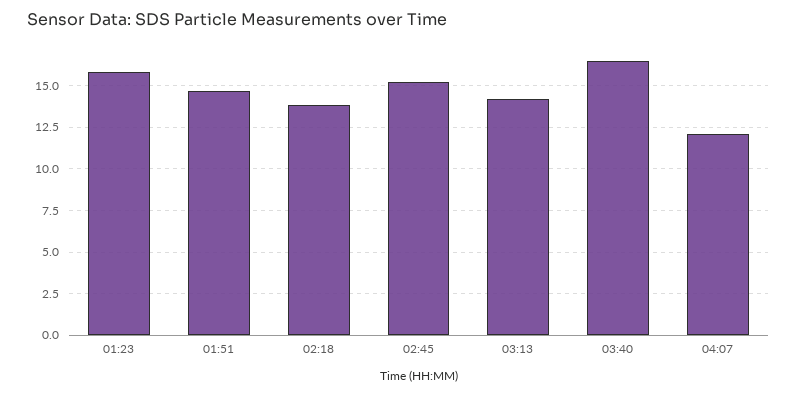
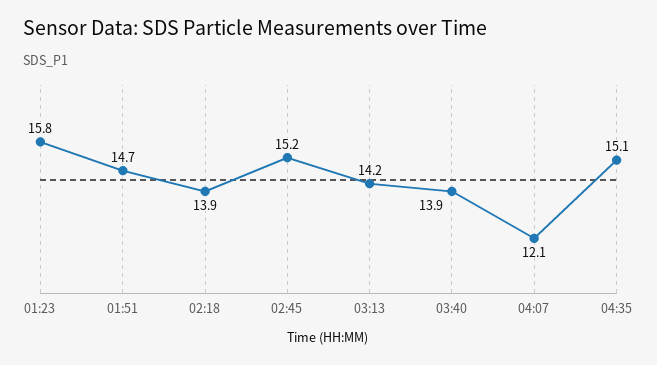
03:40: 16.5 -> 13.9
04:35: none -> 15.1

